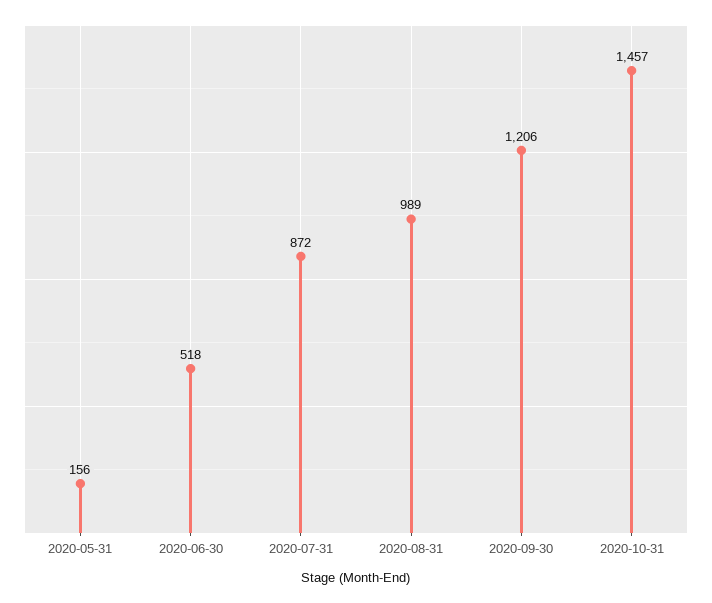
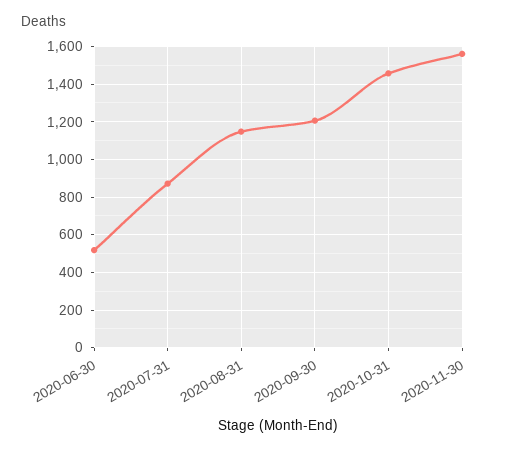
2020-05-31: 156 -> none
2020-08-31: 989 -> 1150
2020-11-30: none -> 1550

